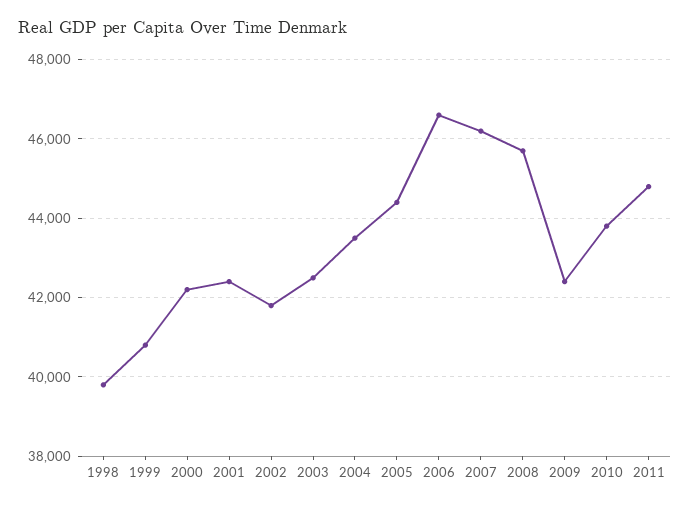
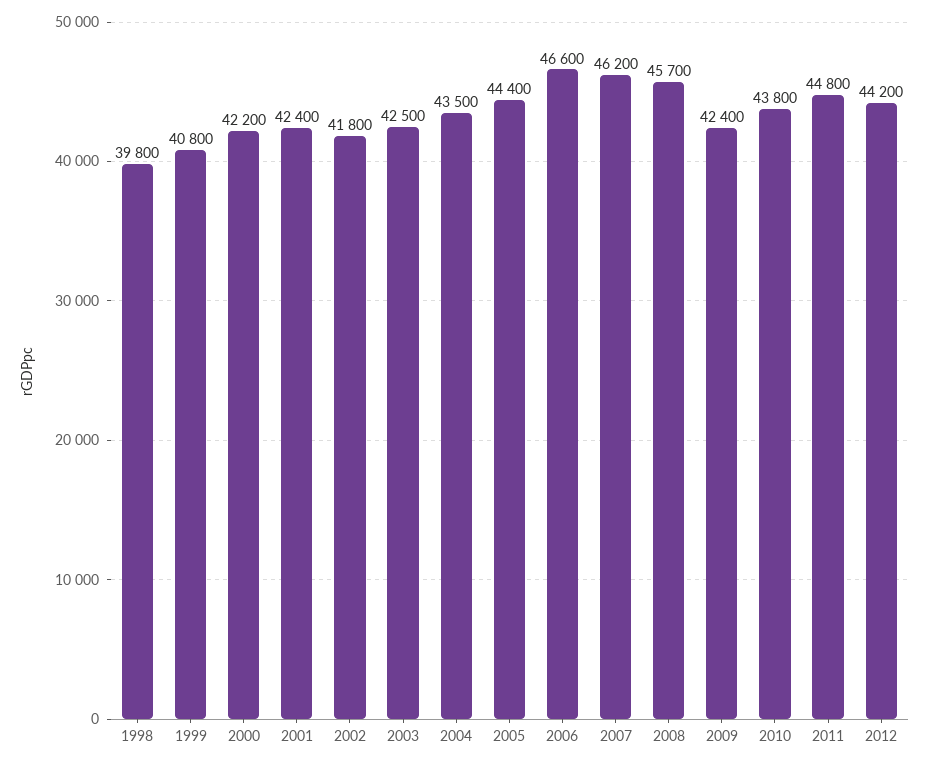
2012: none -> 44200

